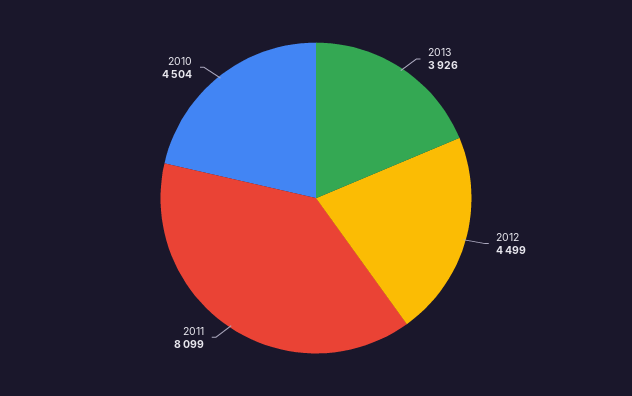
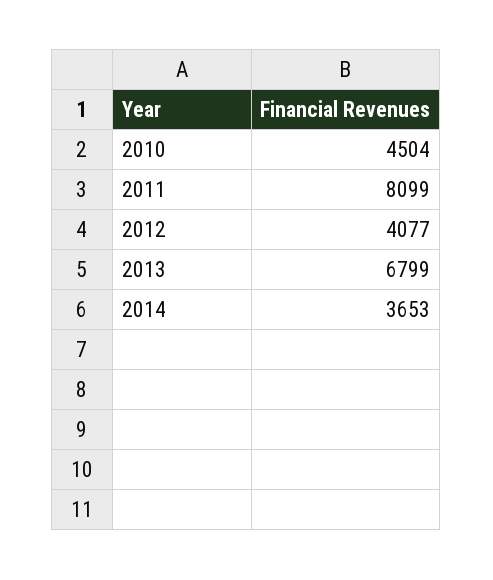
2013: 3926 -> 6799
2012: 4499 -> 4077
2014: none -> 3653

